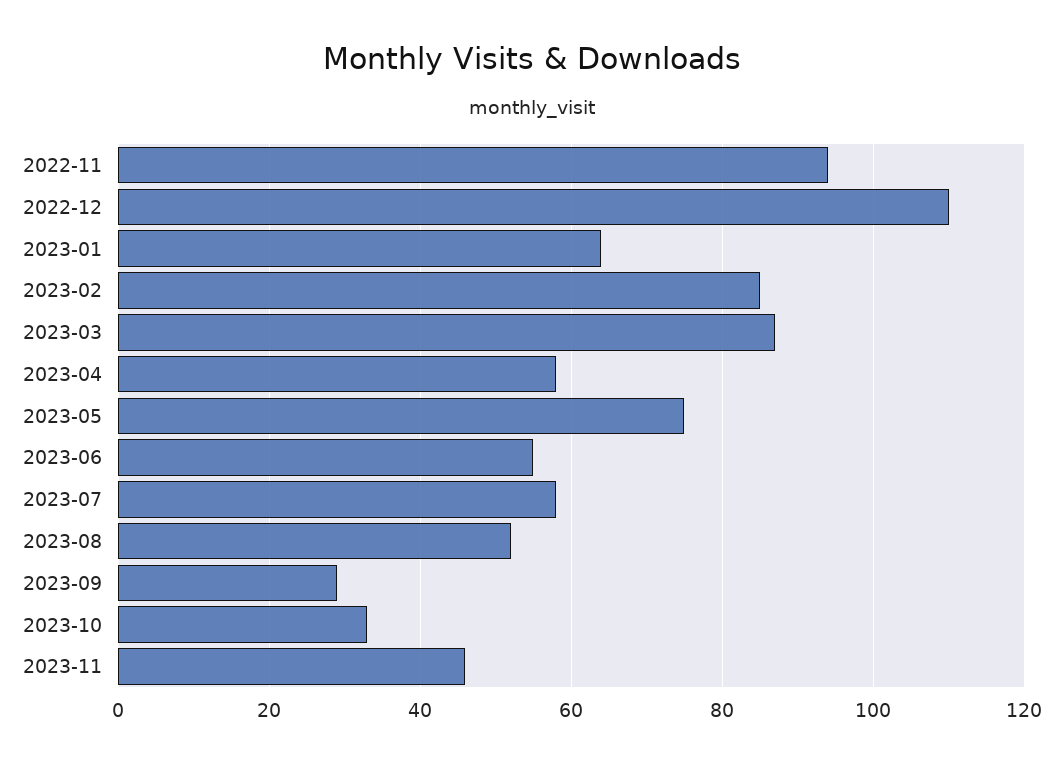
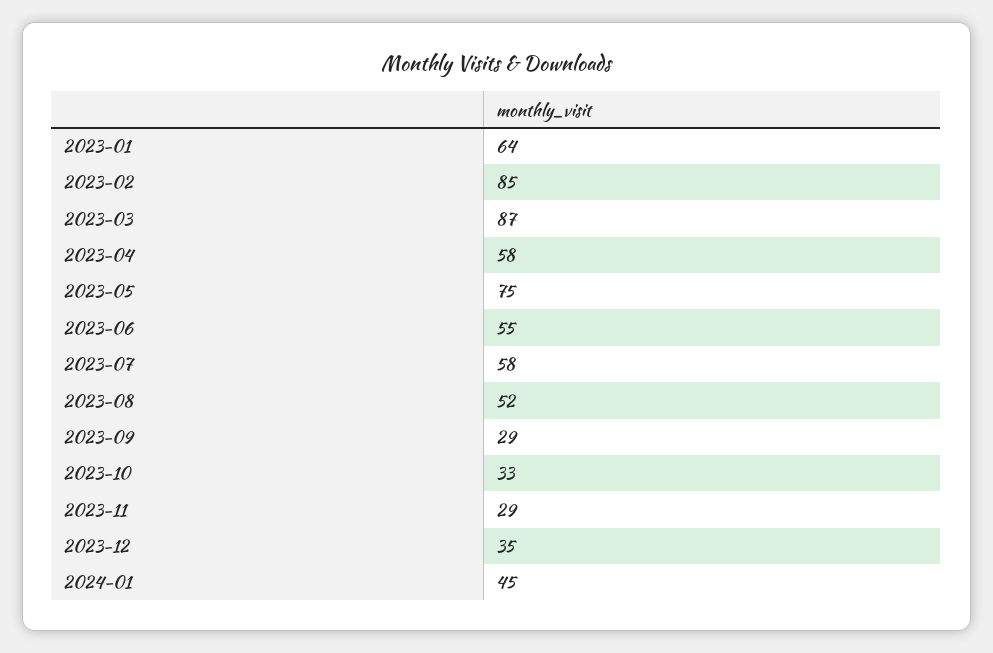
2022-11: 95 -> none
2022-12: 110 -> none
2023-11: 45 -> 29
2023-12: none -> 35
2024-01: none -> 45

